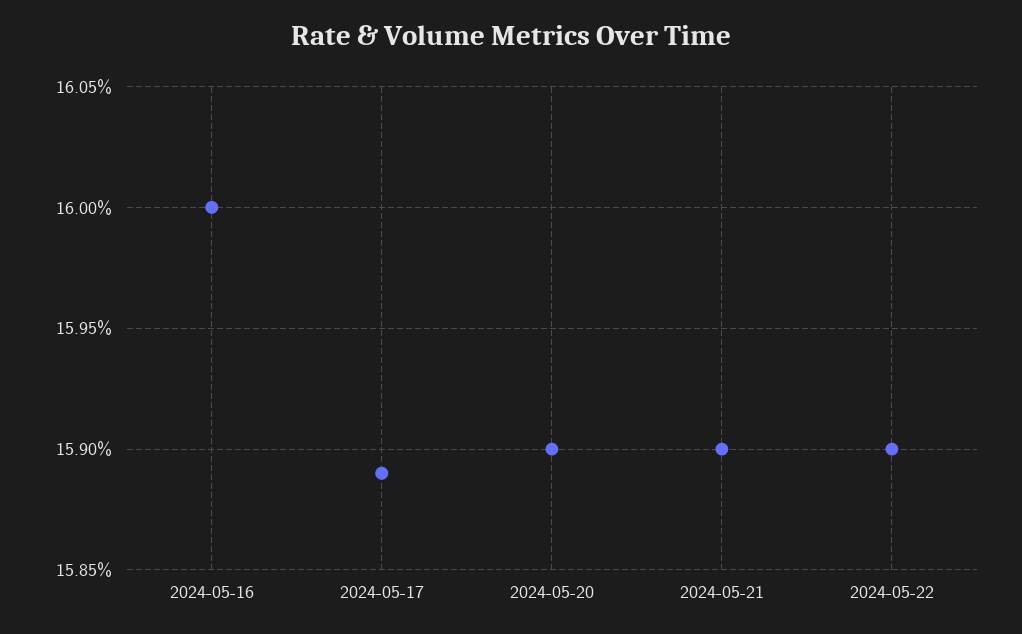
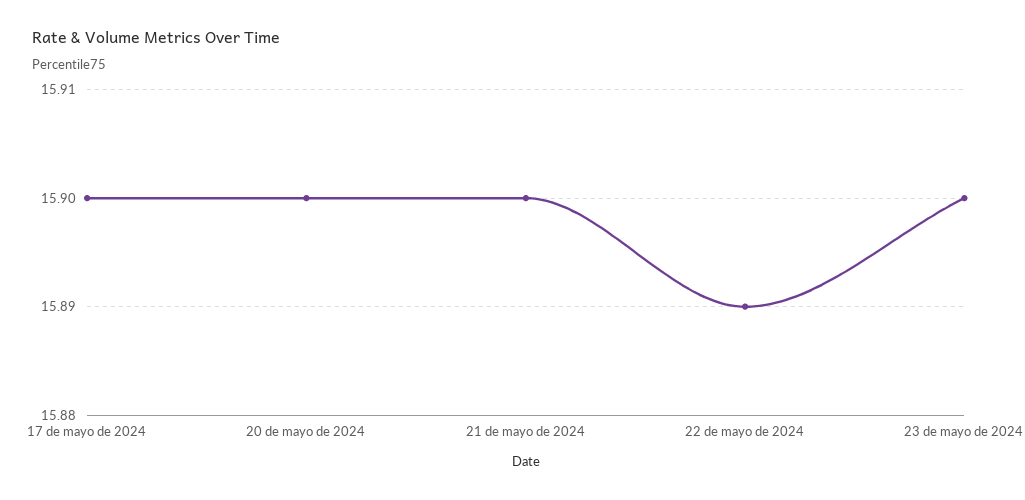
2024-05-16: 16 -> none
2024-05-17: 15.89 -> 15.9
2024-05-22: 15.9 -> 15.89
23 de mayo de 2024: none -> 15.9

